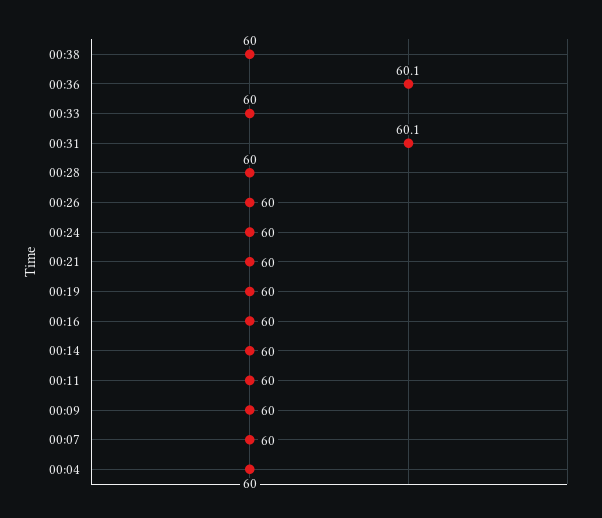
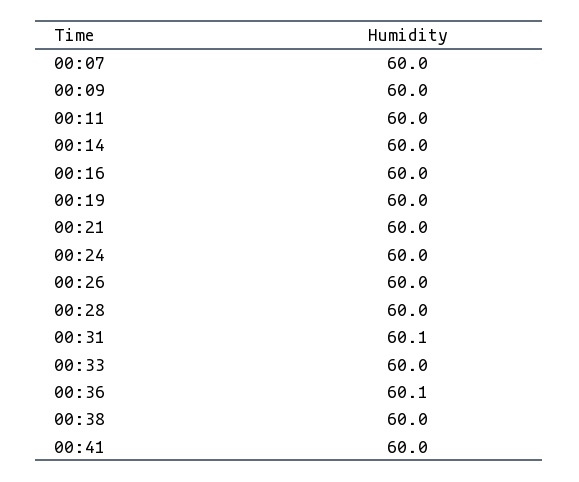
00:04: 60 -> none
00:41: none -> 60

